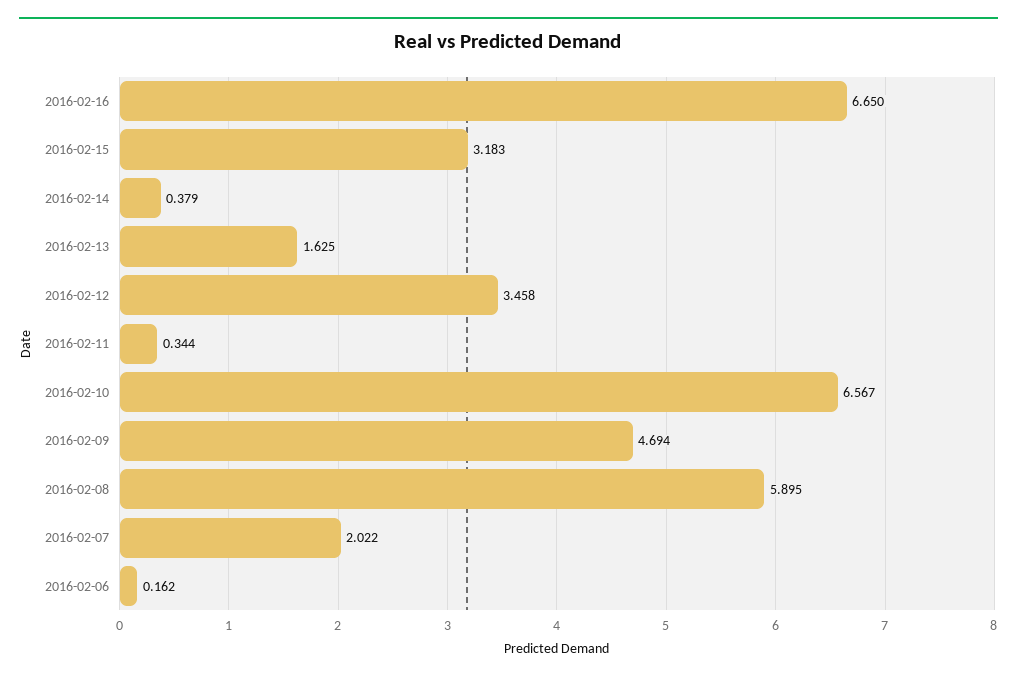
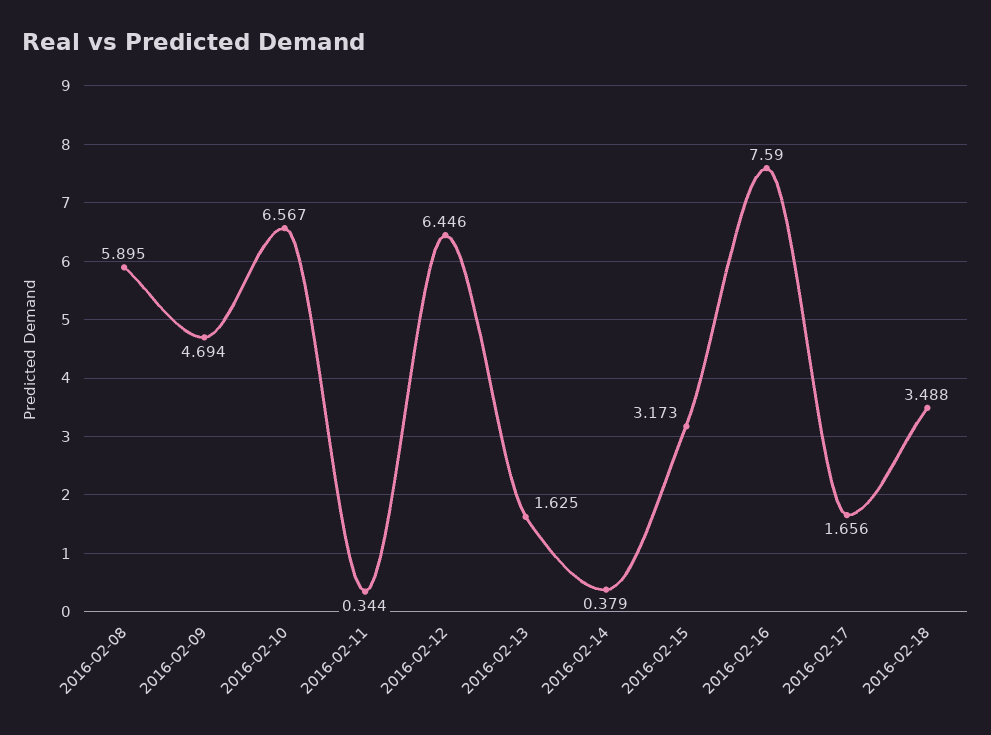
2016-02-16: 6.65 -> 7.59
2016-02-15: 3.183 -> 3.173
2016-02-12: 3.458 -> 6.446
2016-02-07: 2.022 -> none
2016-02-06: 0.162 -> none
2016-02-17: none -> 1.656
2016-02-18: none -> 3.488

